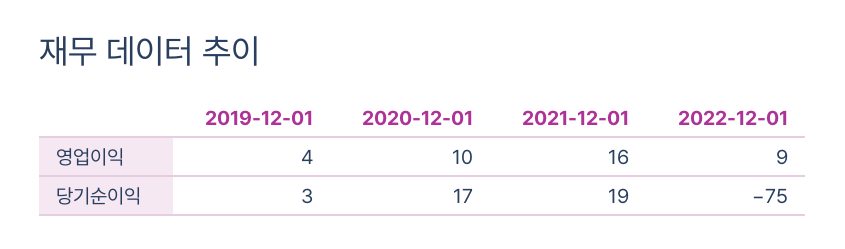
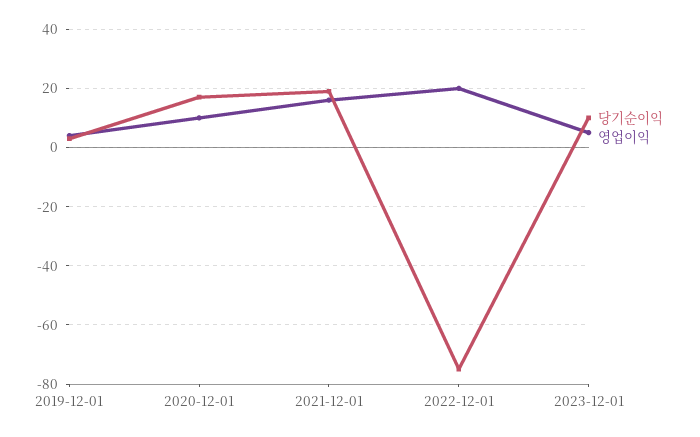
영업이익, 2022-12-01: 9 -> 20
당기순이익, 2023-12-01: none -> 10
영업이익, 2023-12-01: none -> 5

